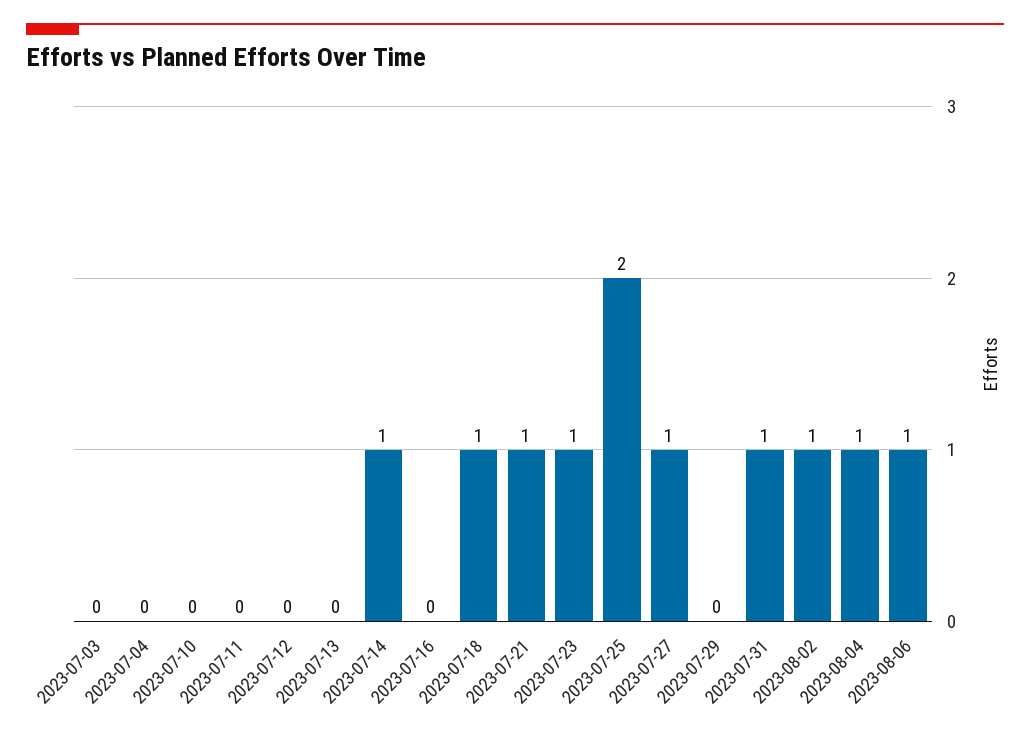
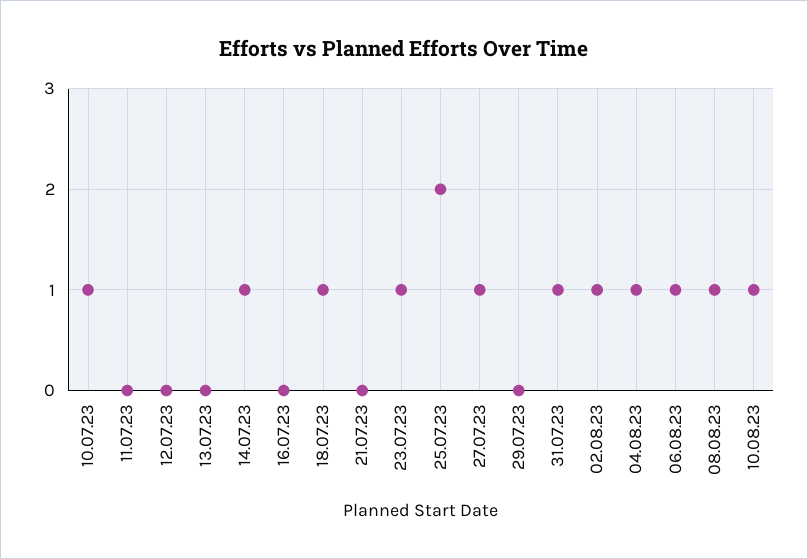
2023-07-03: 0 -> none
2023-07-04: 0 -> none
2023-07-10: 0 -> 1
2023-07-21: 1 -> 0
08.08.23: none -> 1
10.08.23: none -> 1

